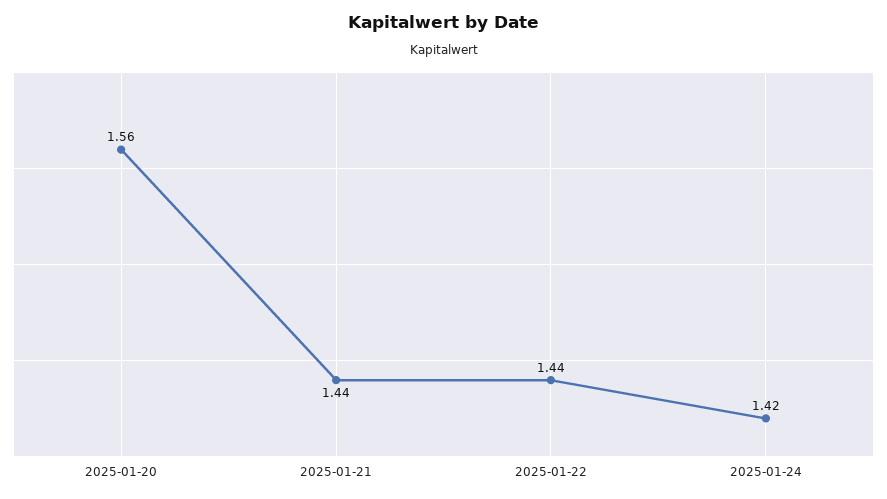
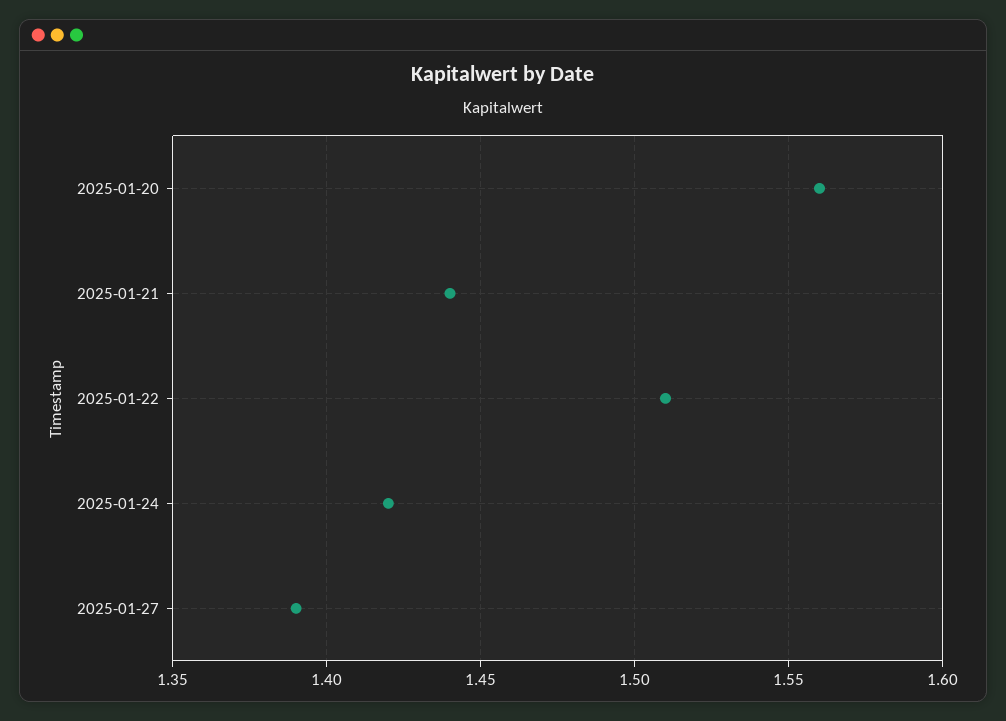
2025-01-22: 1.44 -> 1.51
2025-01-27: none -> 1.39

